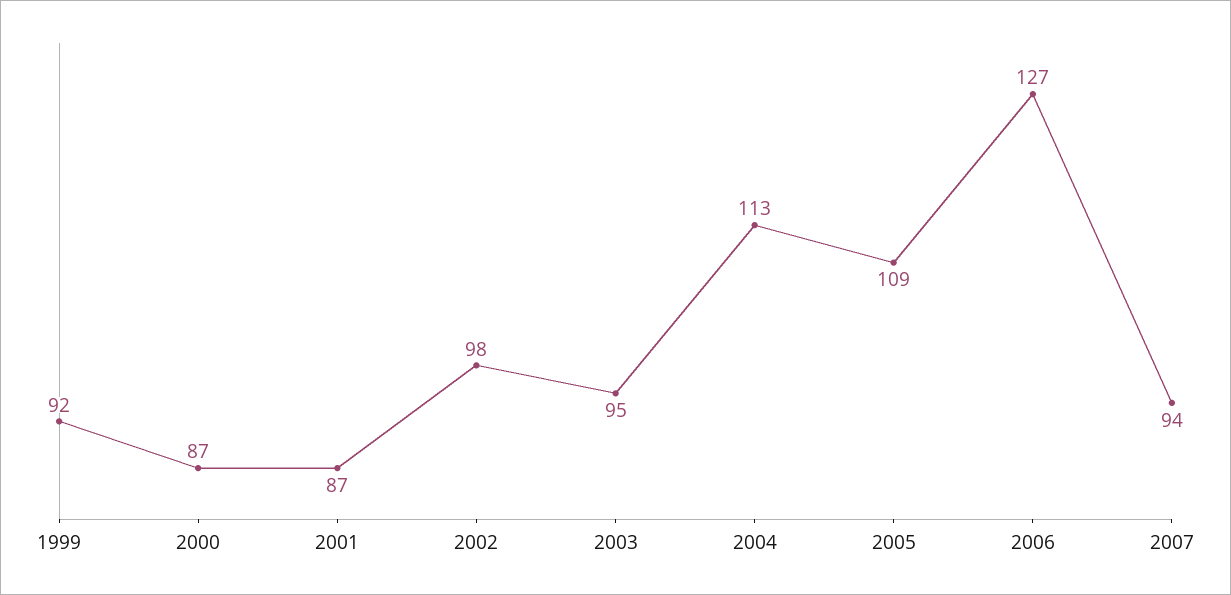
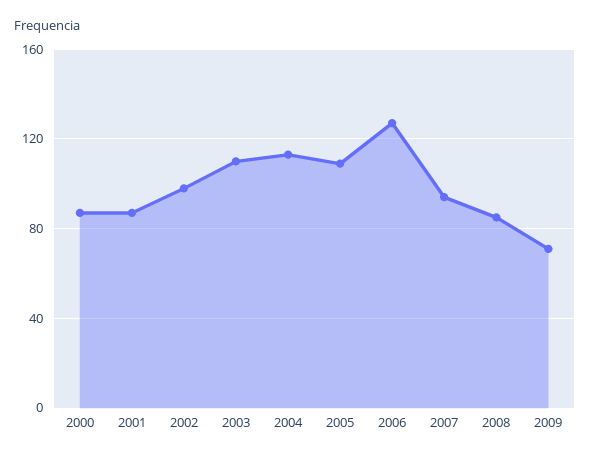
1999: 92 -> none
2003: 95 -> 110
2008: none -> 85
2009: none -> 70

